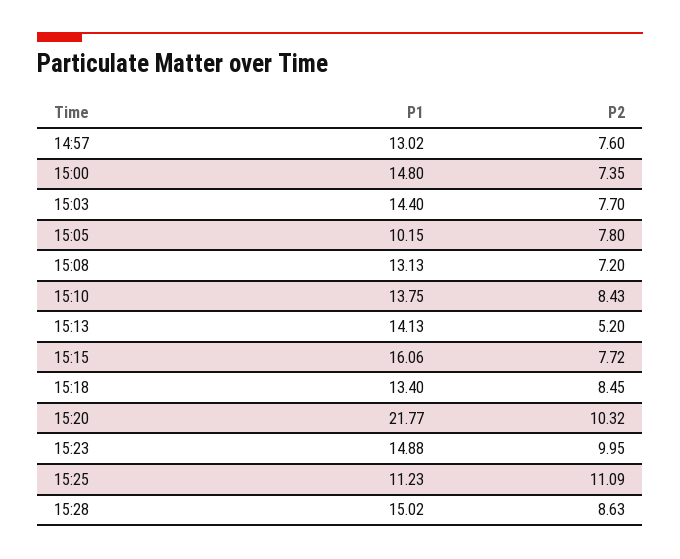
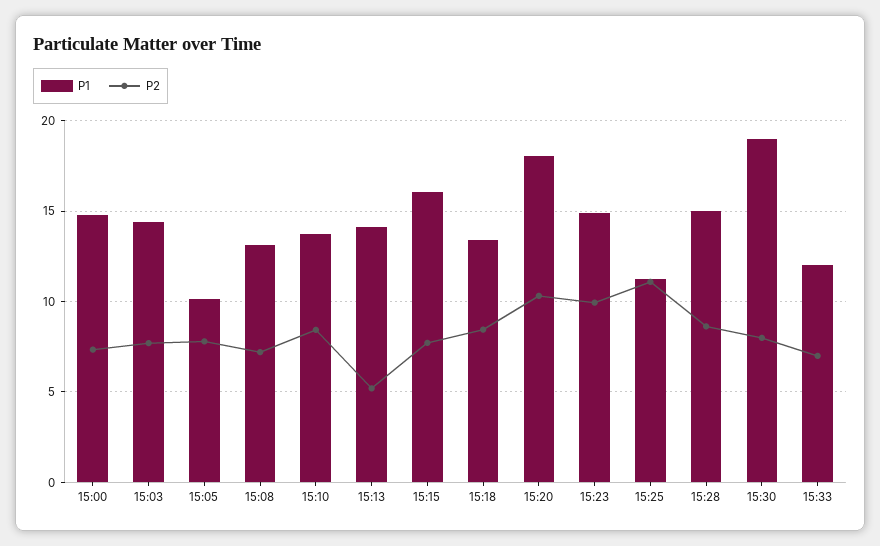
P1, 14:57: 13.02 -> none
P2, 14:57: 7.6 -> none
P1, 15:20: 21.77 -> 18
P1, 15:30: none -> 19
P2, 15:30: none -> 8
P1, 15:33: none -> 12
P2, 15:33: none -> 7

